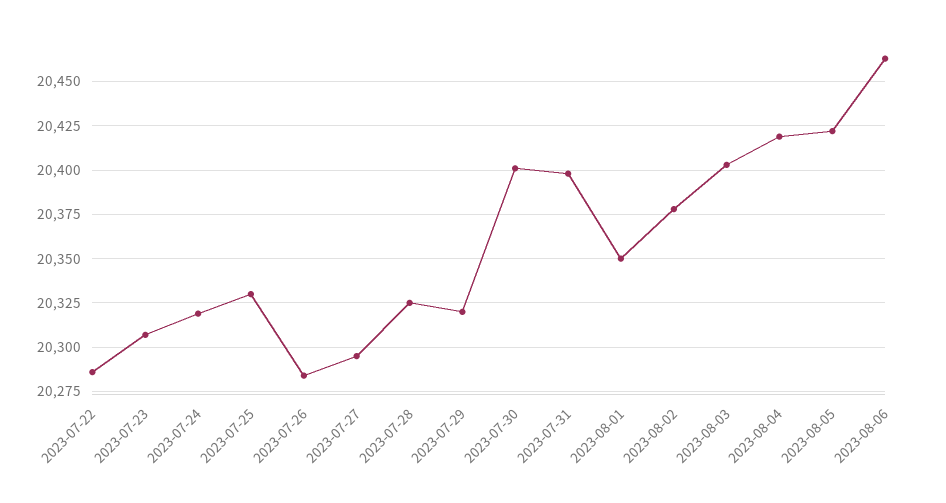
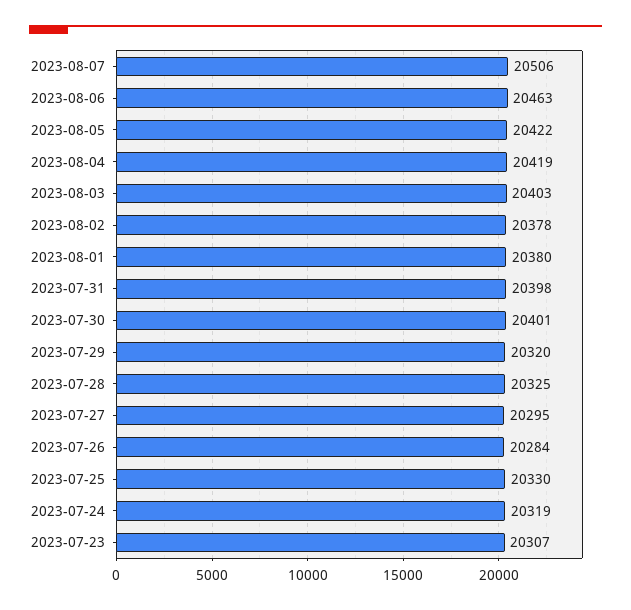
2023-07-22: 20285 -> none
2023-08-01: 20350 -> 20380
2023-08-07: none -> 20506

